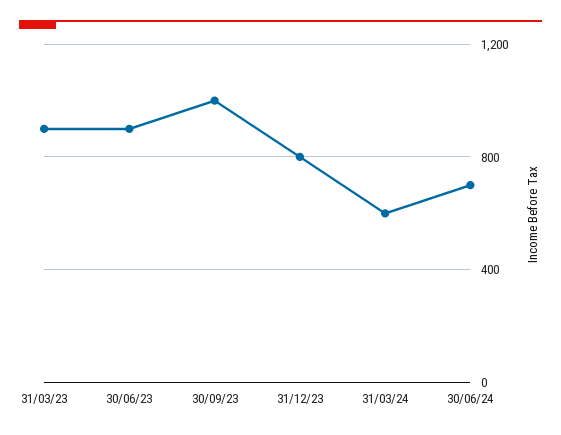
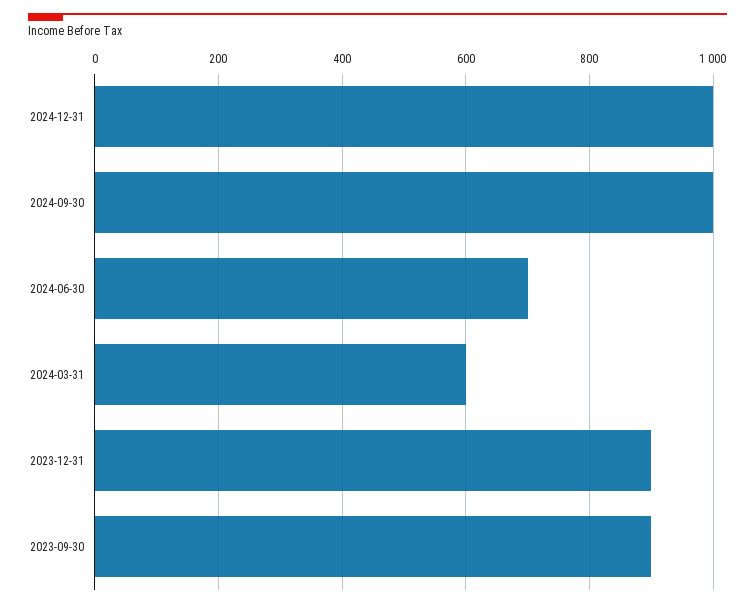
31/03/23: 900 -> none
30/06/23: 900 -> none
30/09/23: 1000 -> 900
31/12/23: 800 -> 900
2024-12-31: none -> 1000
2024-09-30: none -> 1000

